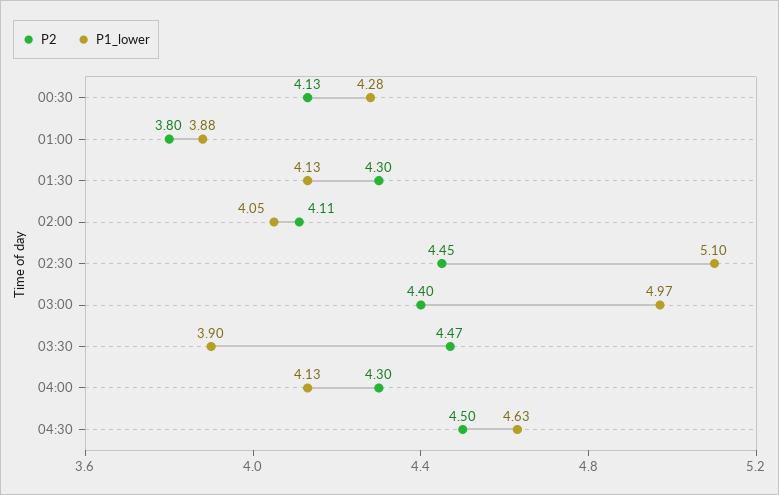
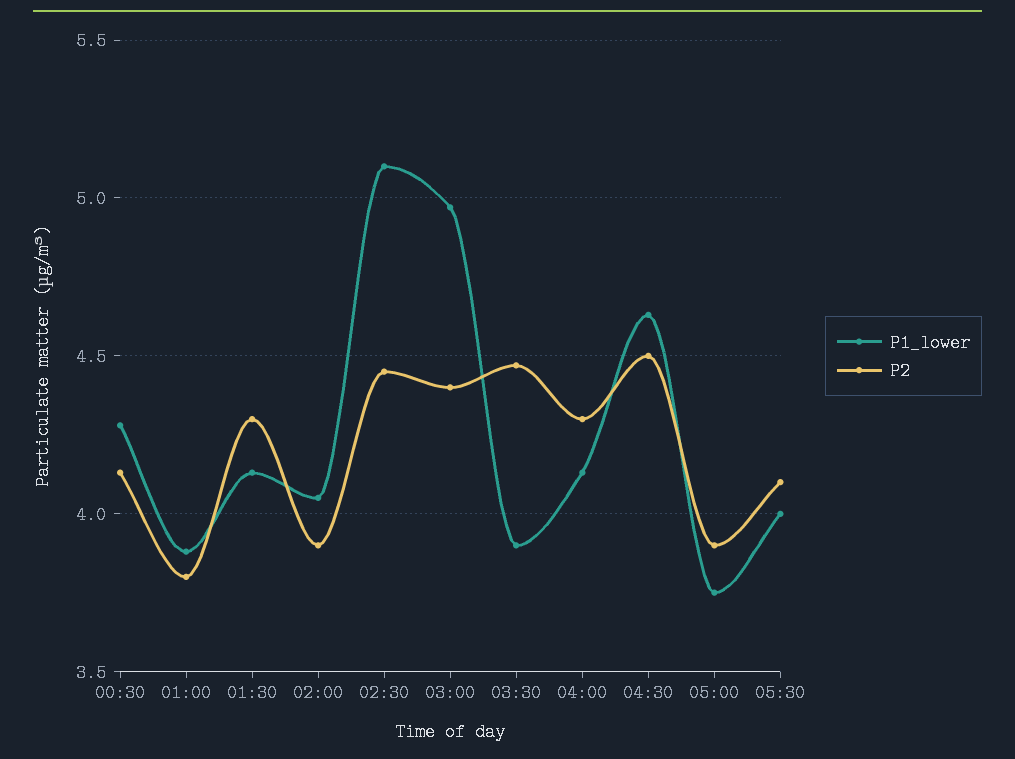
P2, 02:00: 4.11 -> 3.9
P1_lower, 05:00: none -> 3.75
P2, 05:00: none -> 3.9
P1_lower, 05:30: none -> 4
P2, 05:30: none -> 4.1

